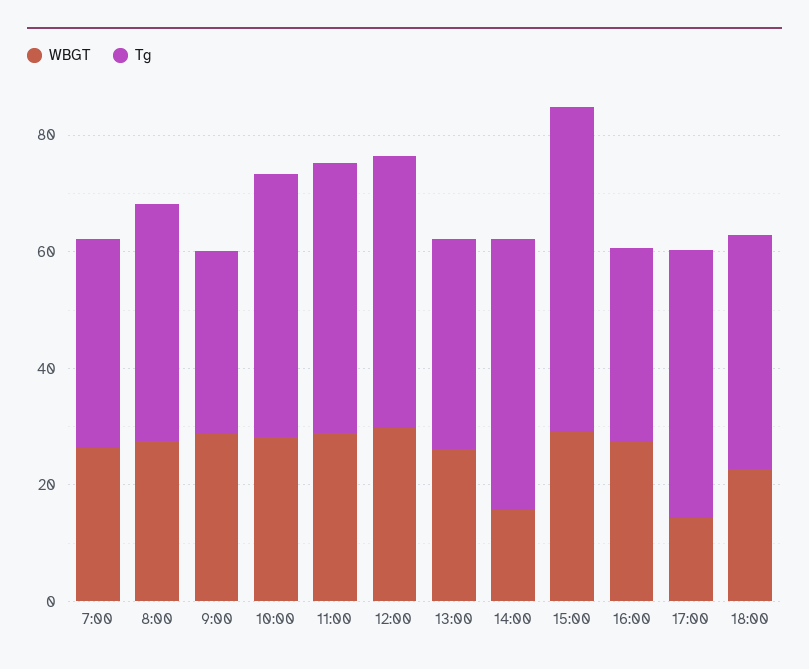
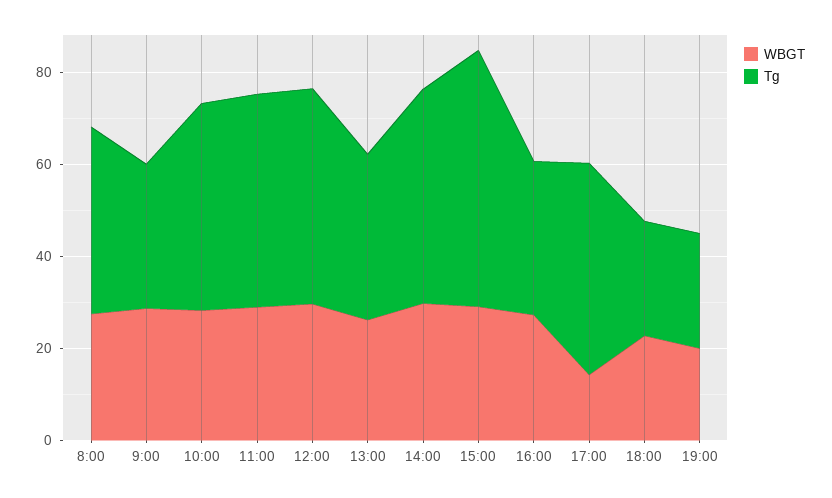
WBGT, 7:00: 25 -> none
Tg, 7:00: 35 -> none
WBGT, 14:00: 15 -> 30
Tg, 18:00: 40 -> 25
WBGT, 19:00: none -> 20
Tg, 19:00: none -> 25

